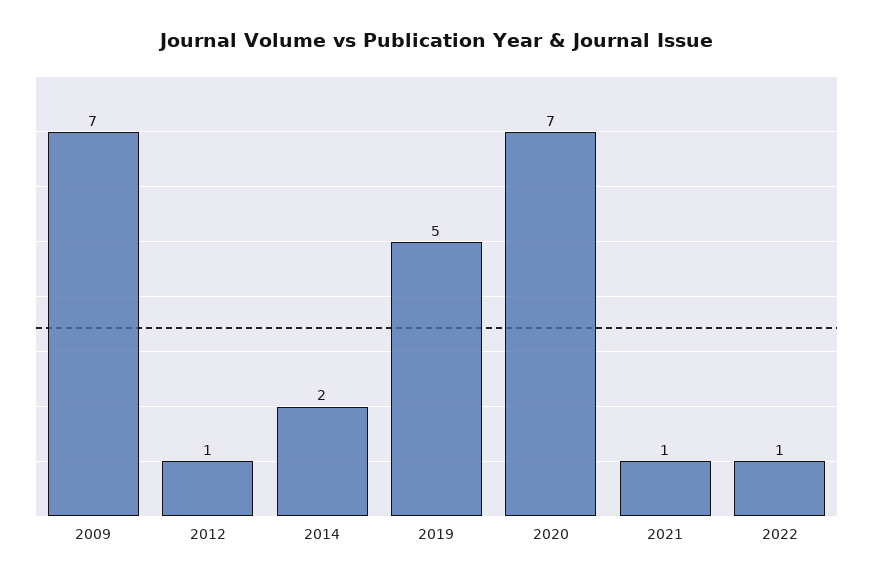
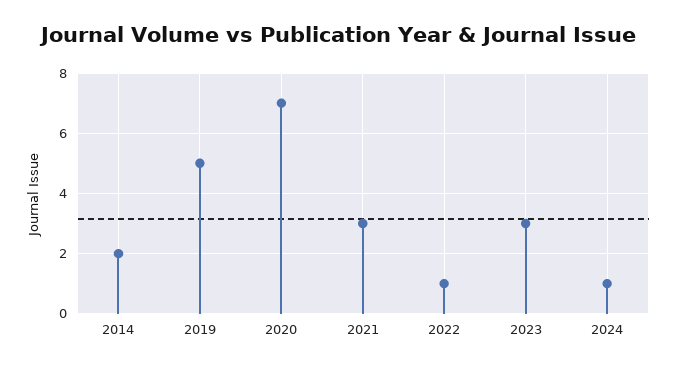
2009: 7 -> none
2012: 1 -> none
2021: 1 -> 3
2023: none -> 3
2024: none -> 1

